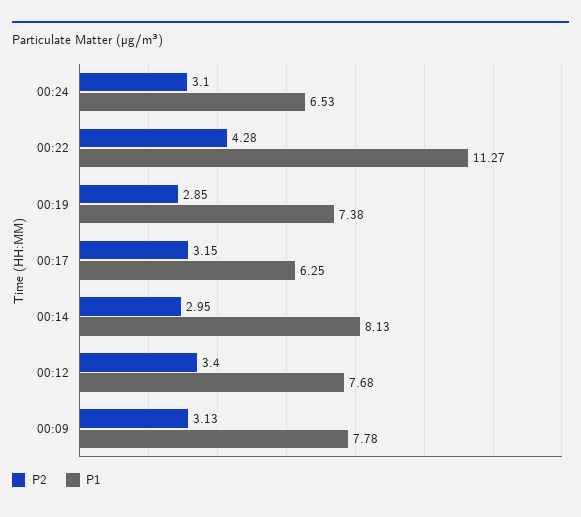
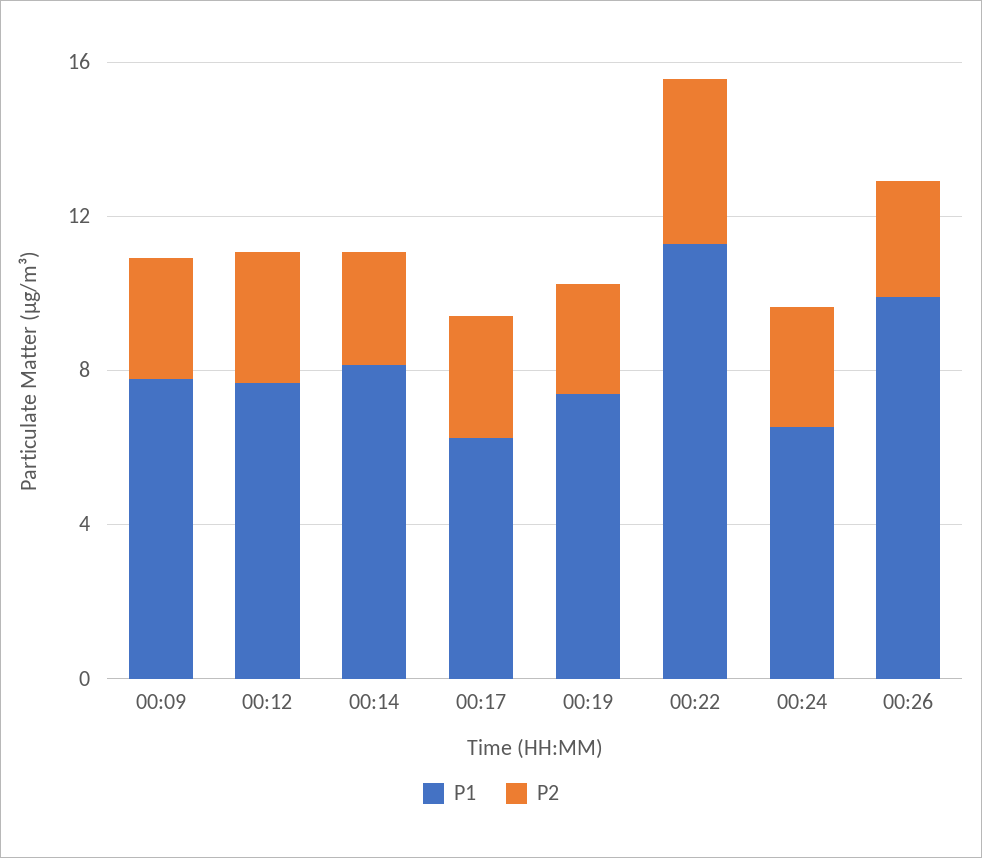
P1, 00:26: none -> 10
P2, 00:26: none -> 3

